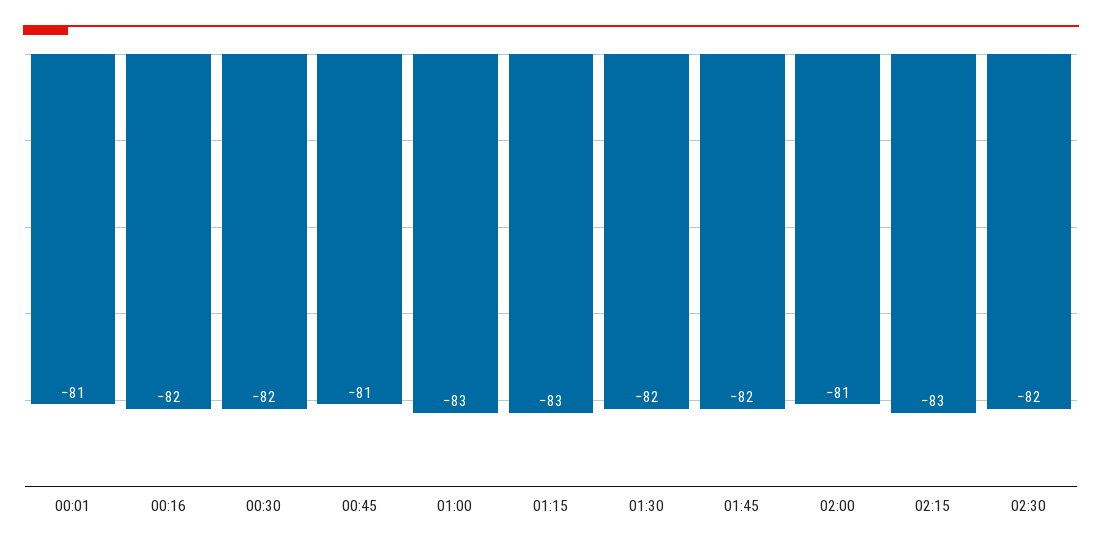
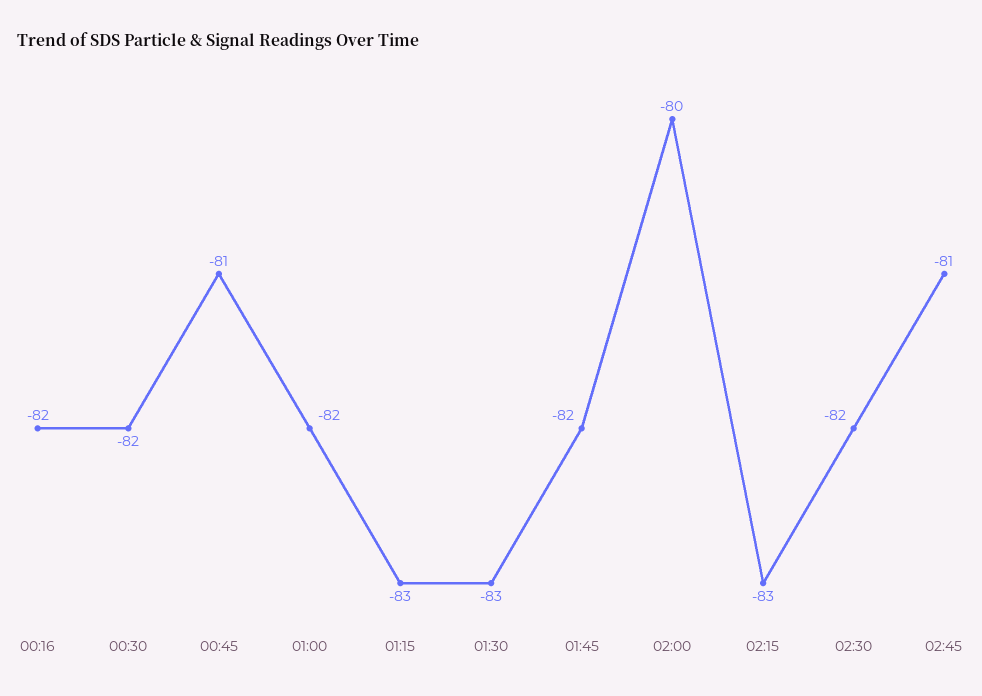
00:01: -81 -> none
01:00: -83 -> -82
01:30: -82 -> -83
02:00: -81 -> -80
02:45: none -> -81

